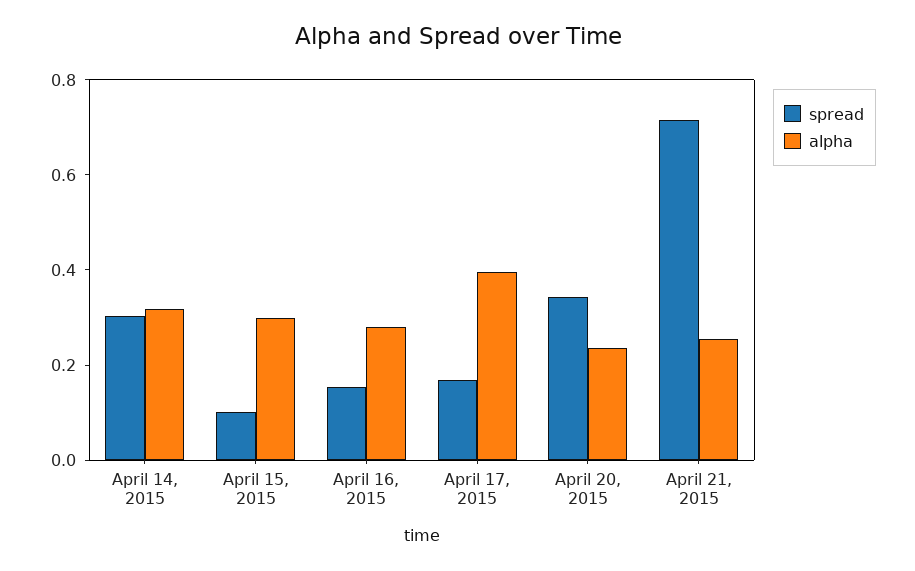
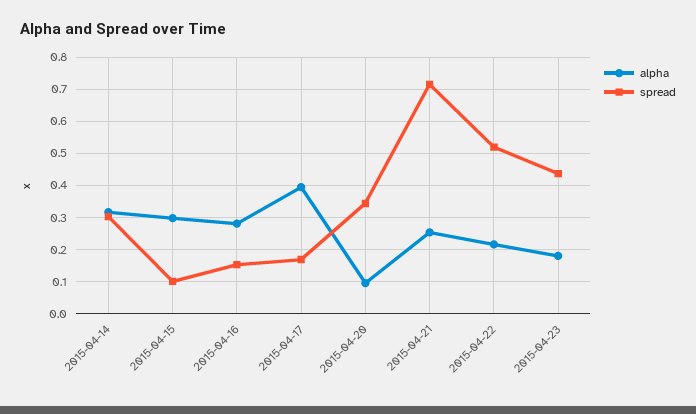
alpha, April 20, 2015: 0.25 -> 0.1
alpha, 2015-04-22: none -> 0.22
spread, 2015-04-22: none -> 0.52
alpha, 2015-04-23: none -> 0.18
spread, 2015-04-23: none -> 0.44

